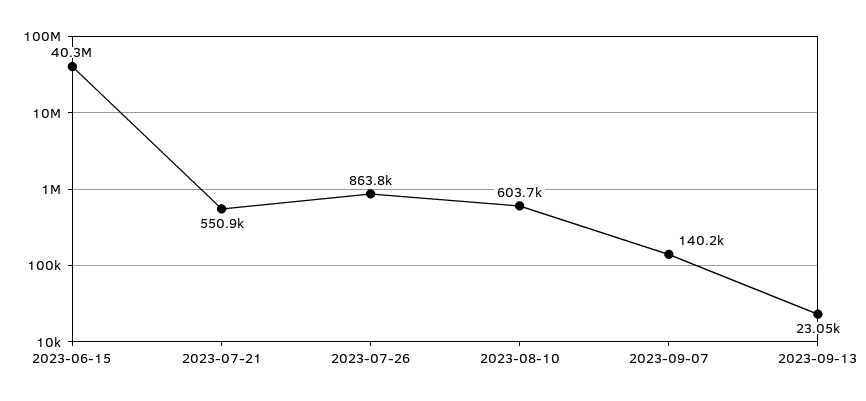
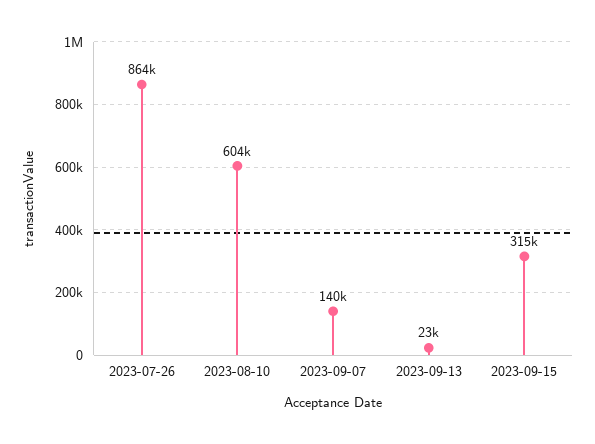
2023-06-15: 40300000 -> none
2023-07-21: 550900 -> none
2023-09-15: none -> 315000

